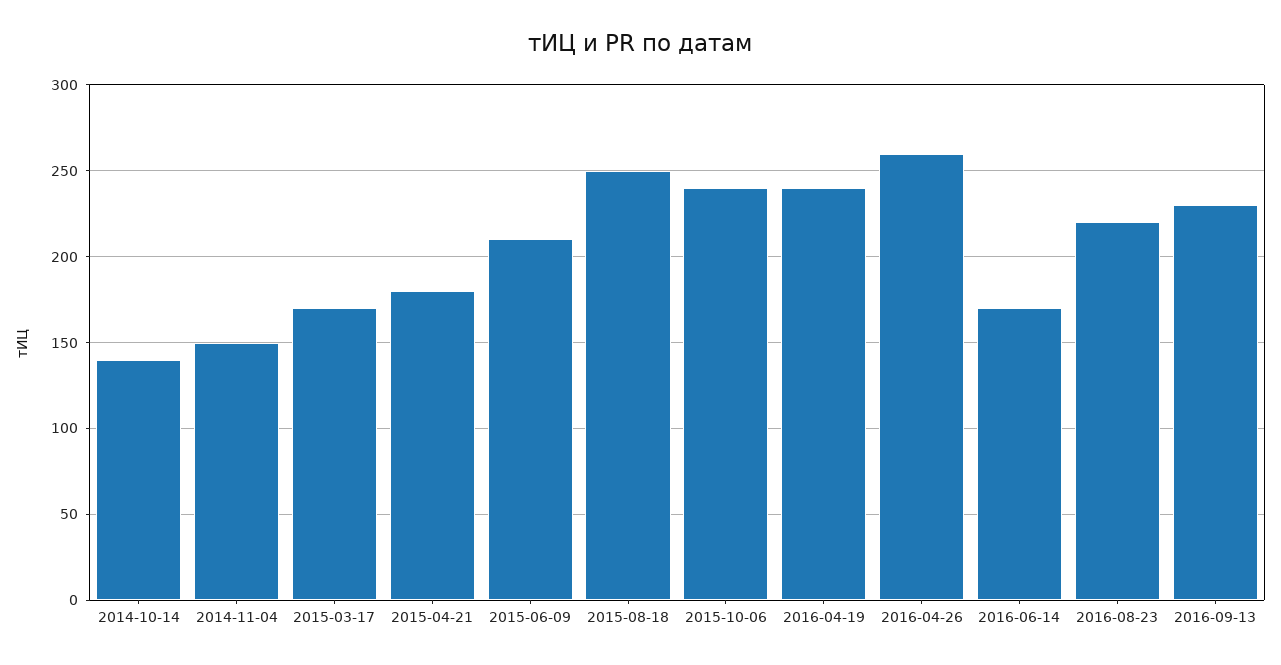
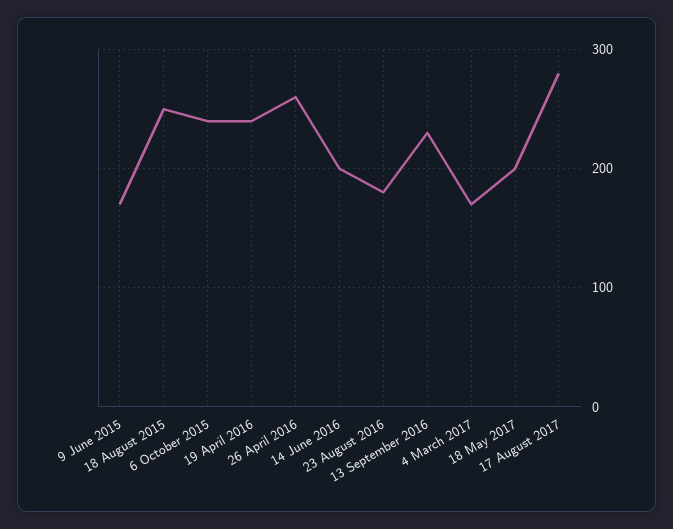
2014-10-14: 140 -> none
2014-11-04: 150 -> none
2015-03-17: 170 -> none
2015-04-21: 180 -> none
2015-06-09: 210 -> 170
2016-06-14: 170 -> 200
2016-08-23: 220 -> 180
4 March 2017: none -> 170
18 May 2017: none -> 200
17 August 2017: none -> 280

